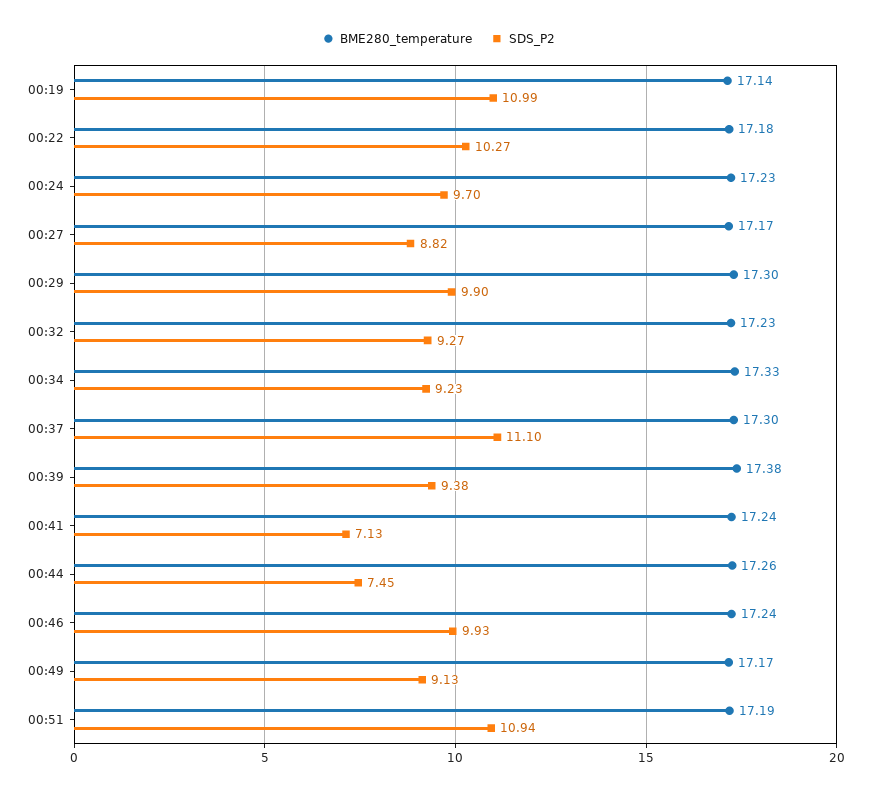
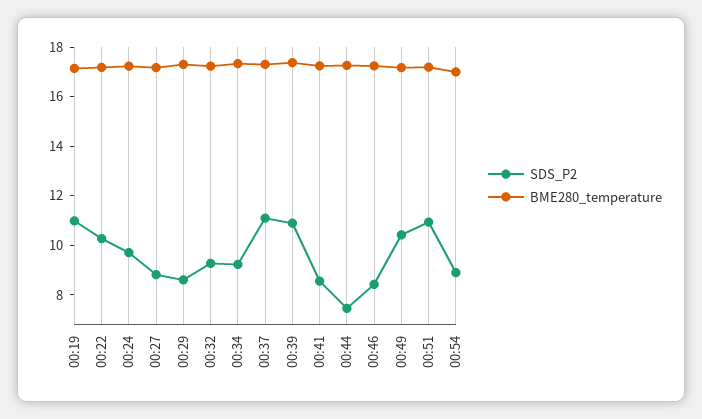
SDS_P2, 00:29: 9.9 -> 8.5
SDS_P2, 00:39: 9.38 -> 11
SDS_P2, 00:41: 7.13 -> 8.5
SDS_P2, 00:46: 9.93 -> 8.5
SDS_P2, 00:49: 9.13 -> 10.5
SDS_P2, 00:54: none -> 9
BME280_temperature, 00:54: none -> 17

